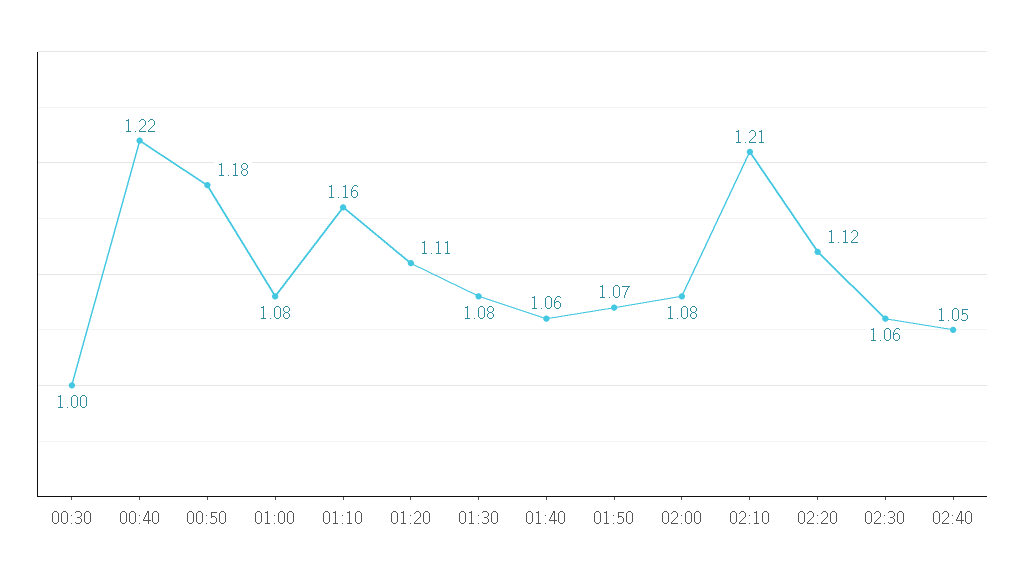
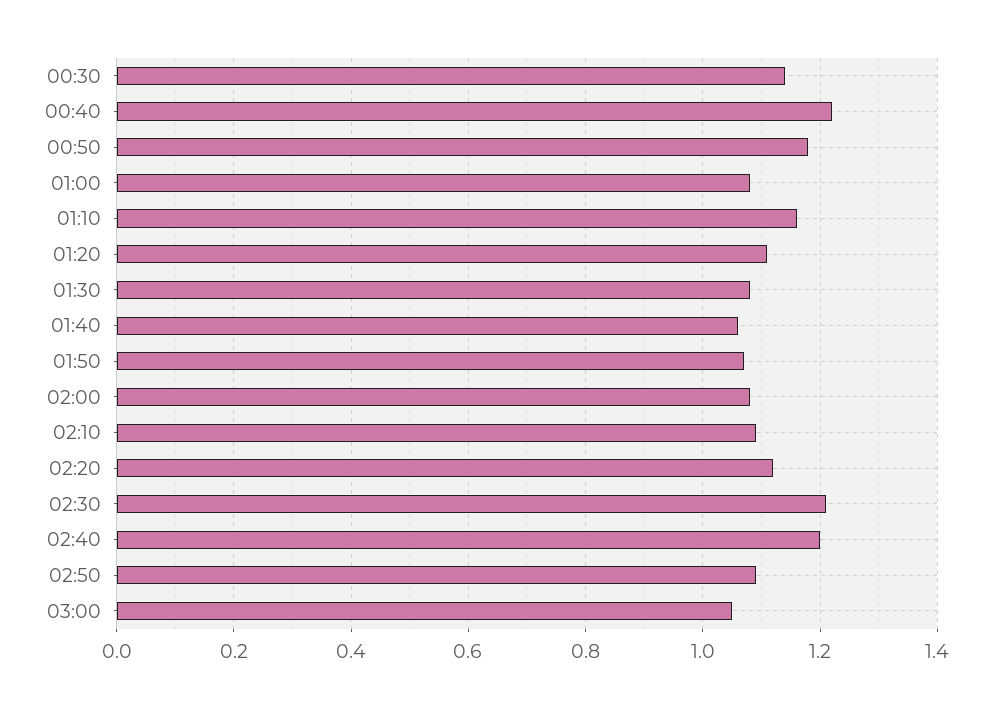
00:30: 1 -> 1.15
02:10: 1.21 -> 1.1
02:30: 1.06 -> 1.2
02:40: 1.05 -> 1.2
02:50: none -> 1.1
03:00: none -> 1.05

